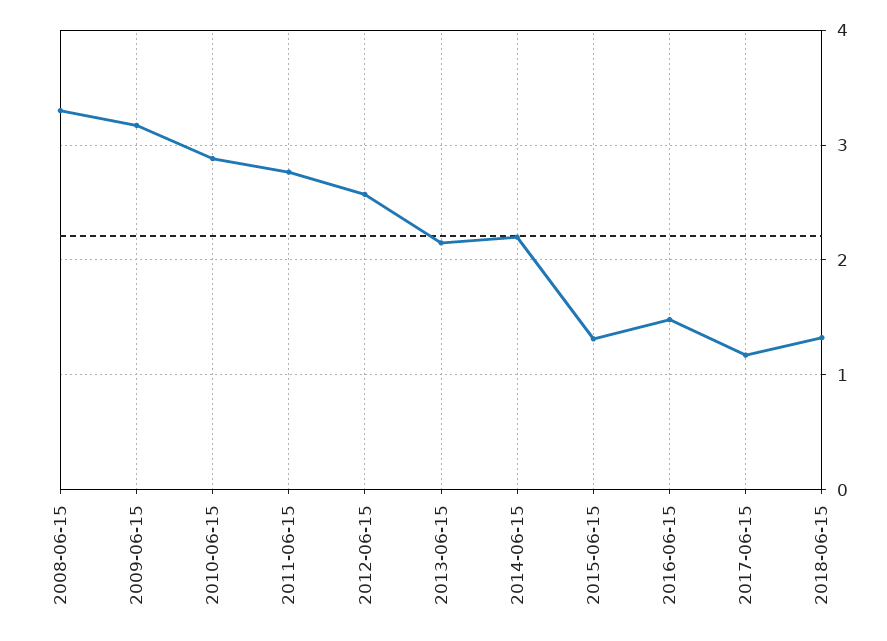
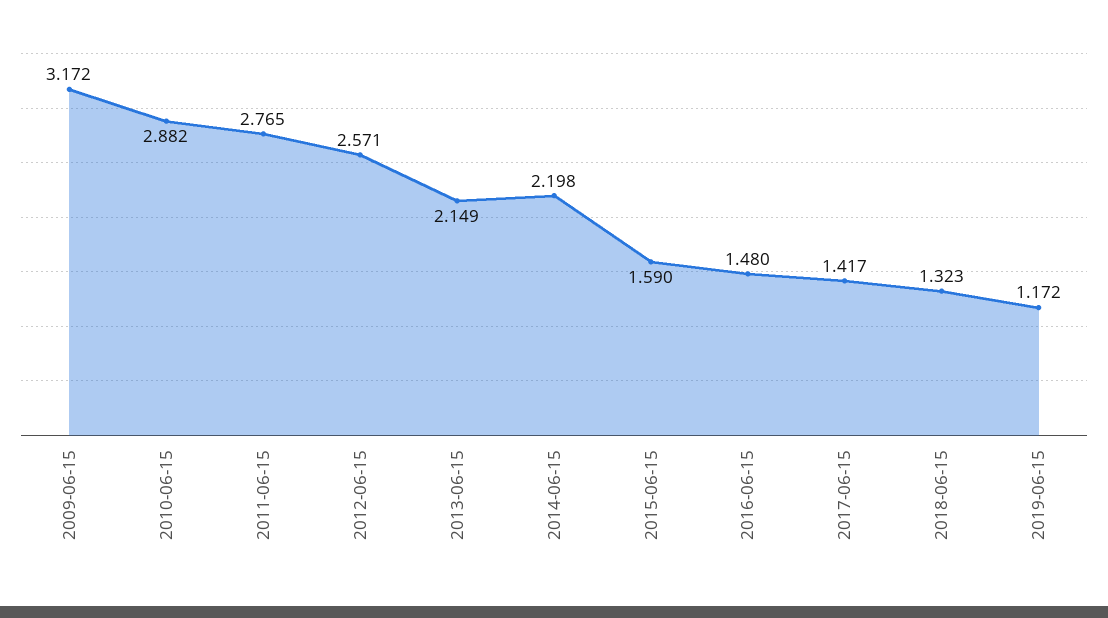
2008-06-15: 3.3 -> none
2015-06-15: 1.3 -> 1.59
2017-06-15: 1.2 -> 1.417
2019-06-15: none -> 1.172

